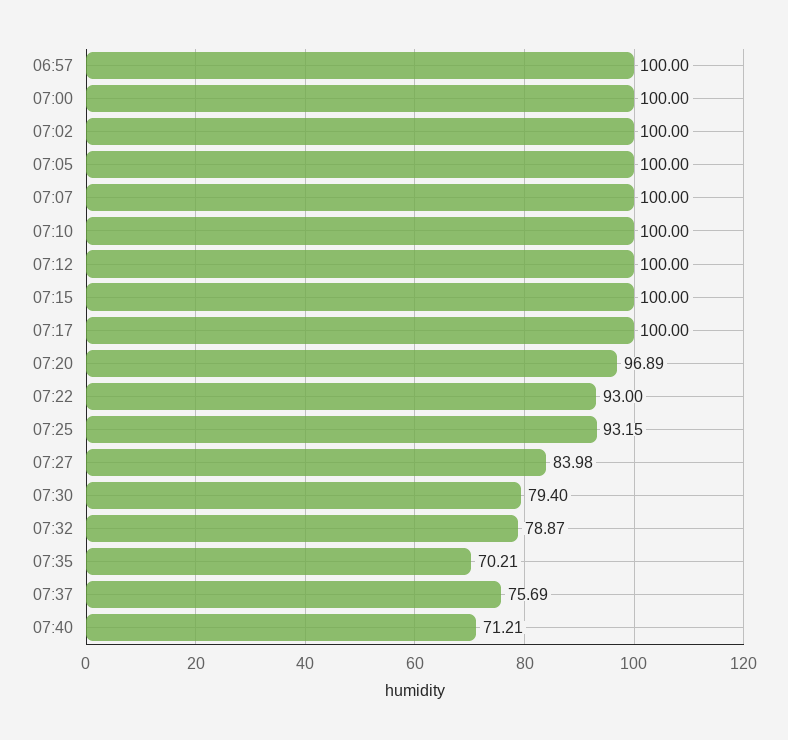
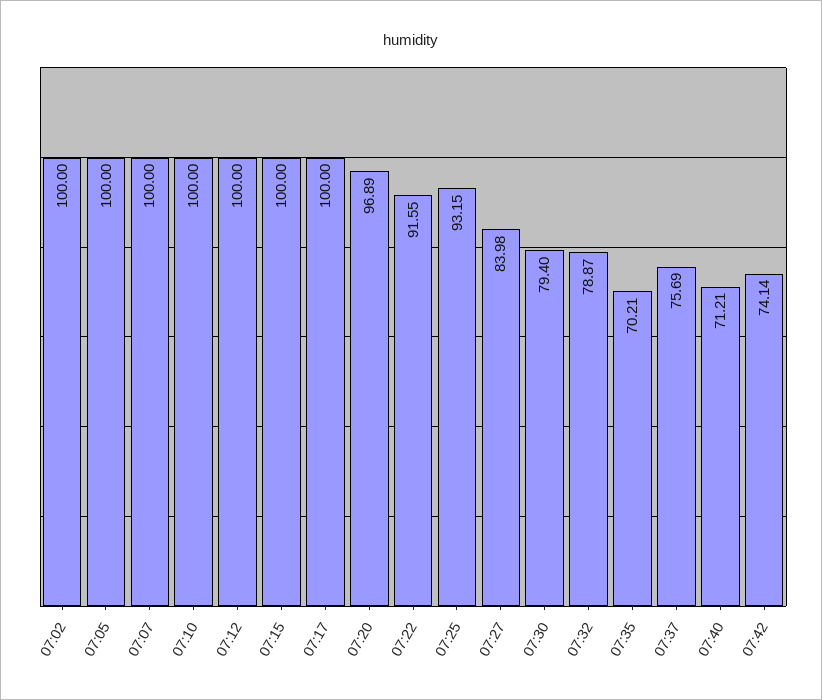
06:57: 100 -> none
07:00: 100 -> none
07:22: 93 -> 91.55
07:42: none -> 74.14

